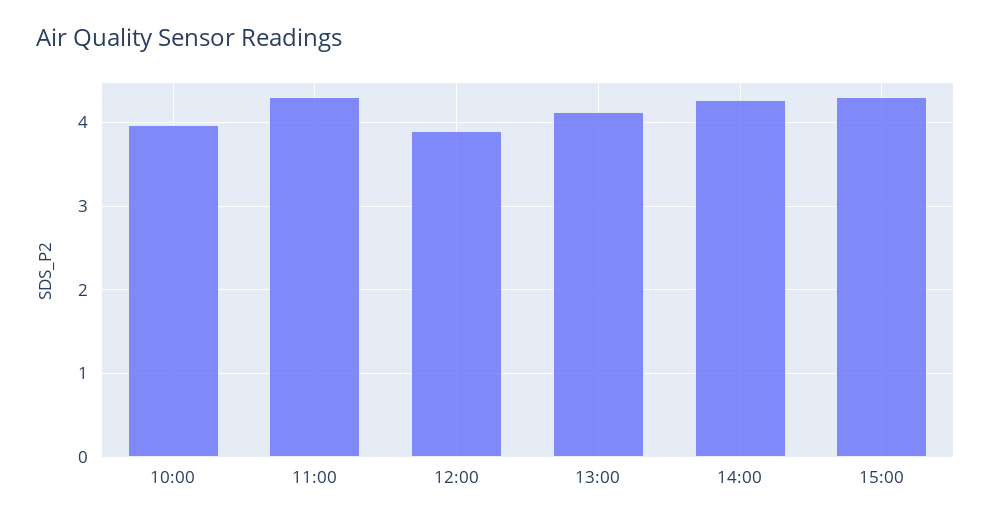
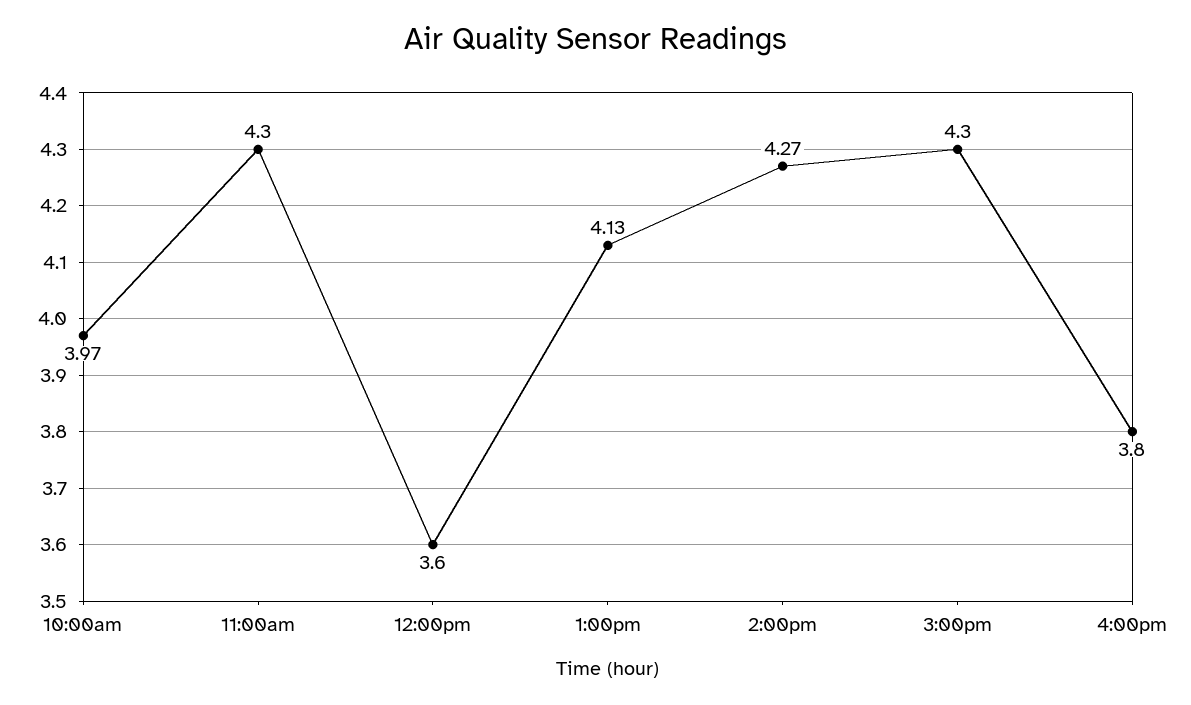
12:00: 3.9 -> 3.6
4:00pm: none -> 3.8

